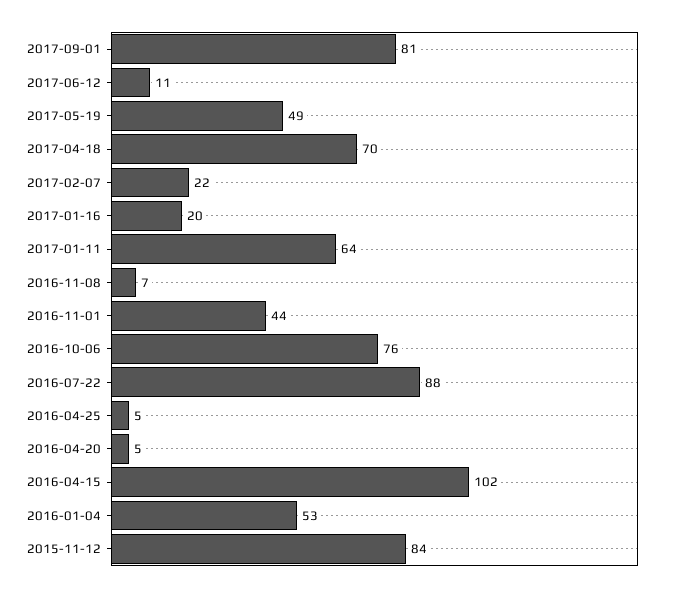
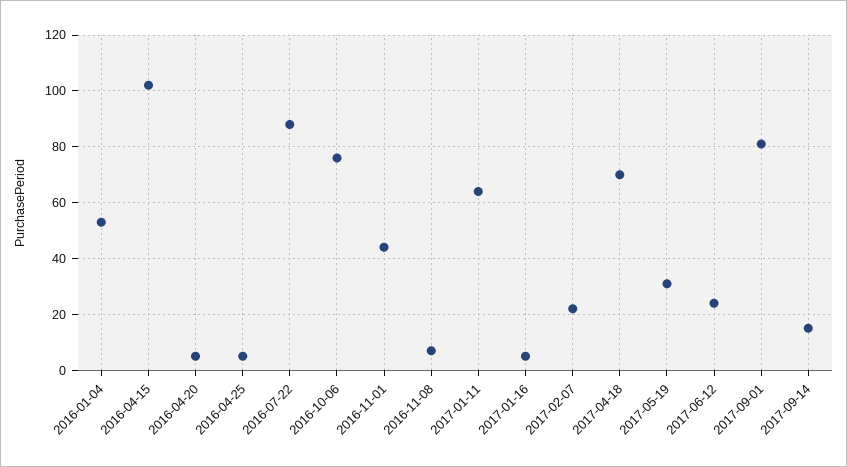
2017-06-12: 11 -> 25
2017-05-19: 49 -> 30
2017-01-16: 20 -> 5
2015-11-12: 84 -> none
2017-09-14: none -> 15

